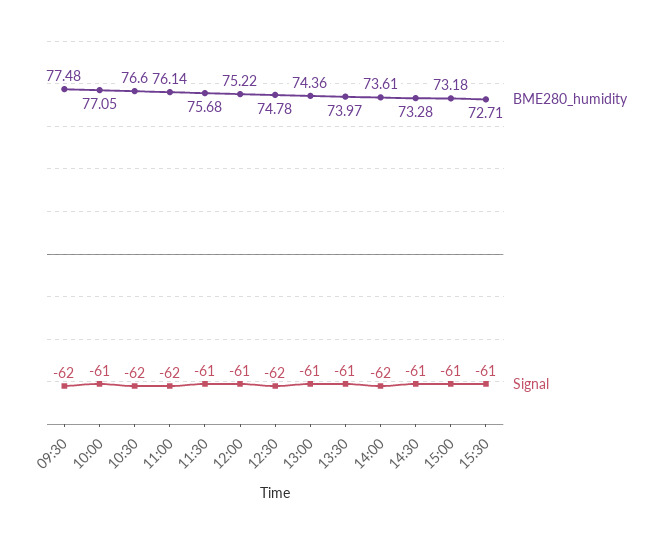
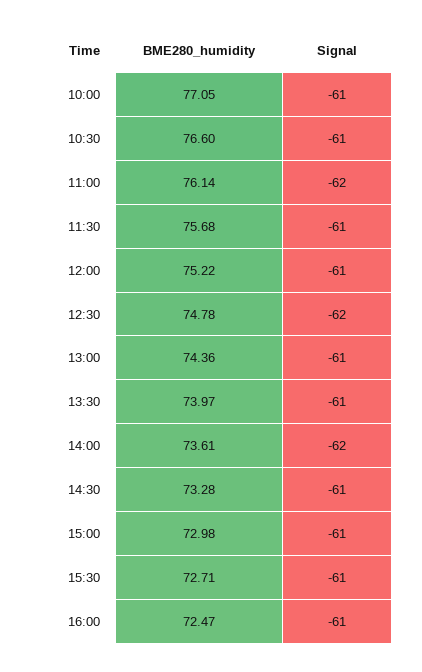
BME280_humidity, 09:30: 77.48 -> none
Signal, 09:30: -62 -> none
Signal, 10:30: -62 -> -61
BME280_humidity, 15:00: 73.18 -> 72.98
BME280_humidity, 16:00: none -> 72.47
Signal, 16:00: none -> -61

